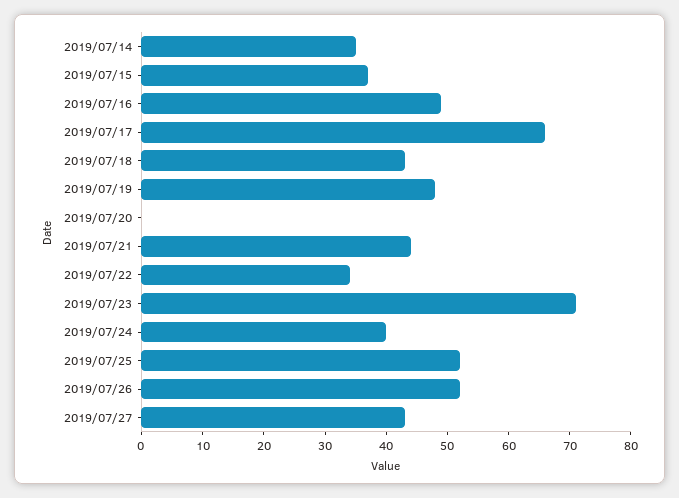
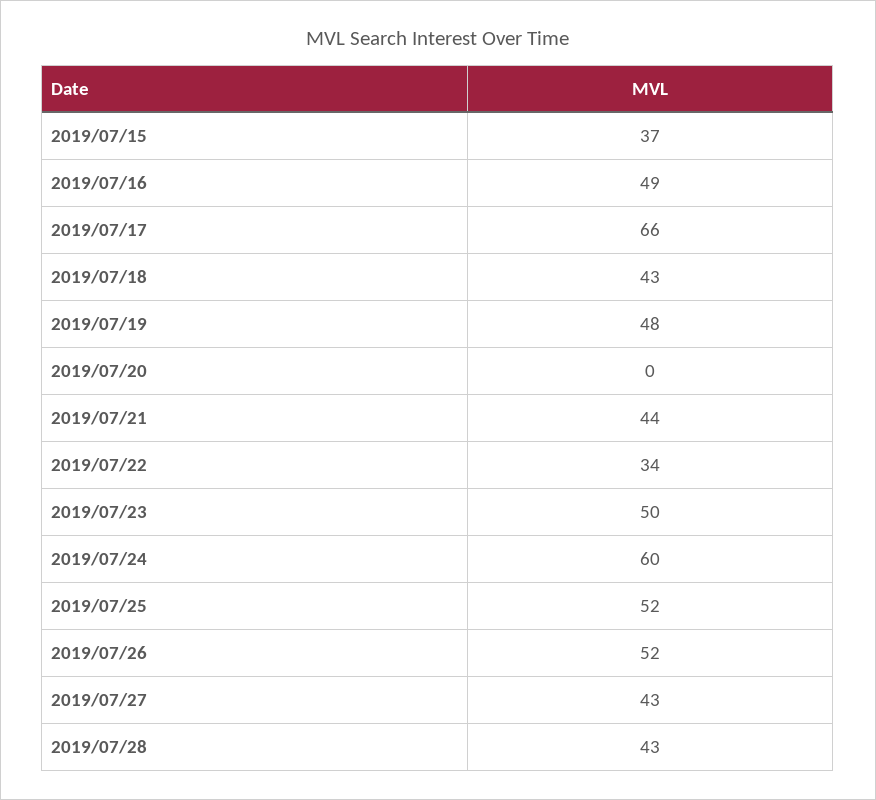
2019/07/14: 35 -> none
2019/07/23: 70 -> 50
2019/07/24: 40 -> 60
2019/07/28: none -> 43

